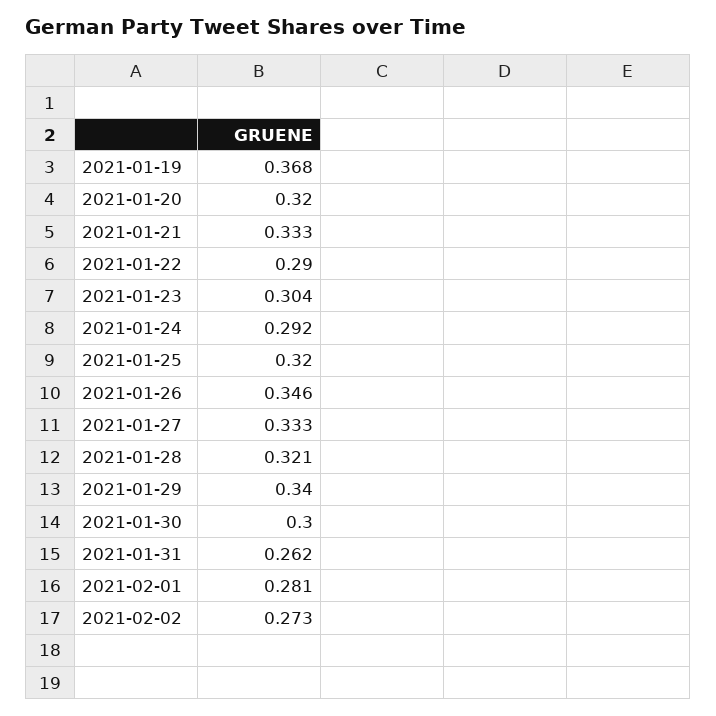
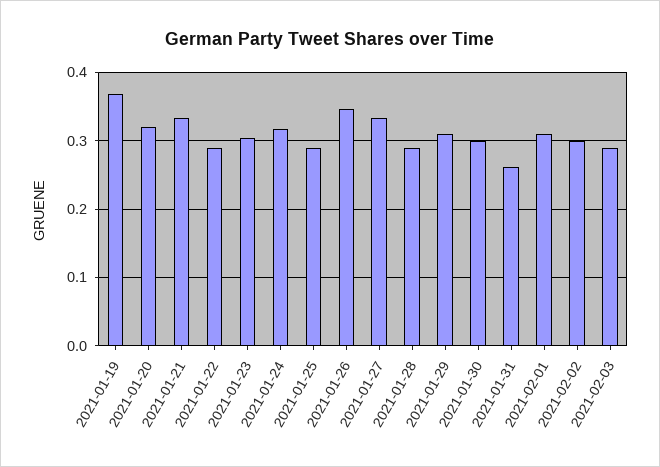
2021-01-24: 0.292 -> 0.32
2021-01-25: 0.32 -> 0.29
2021-01-28: 0.321 -> 0.29
2021-01-29: 0.34 -> 0.31
2021-02-01: 0.281 -> 0.31
2021-02-02: 0.273 -> 0.3
2021-02-03: none -> 0.29

